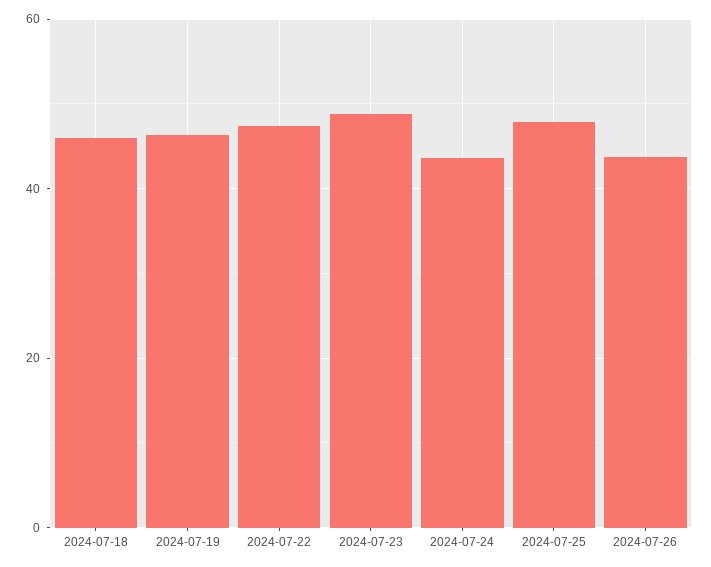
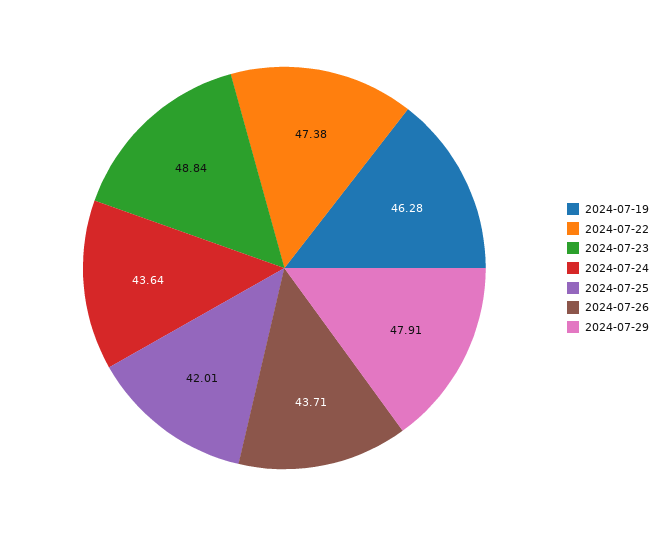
2024-07-18: 46 -> none
2024-07-25: 48 -> 42.01
2024-07-29: none -> 47.91

